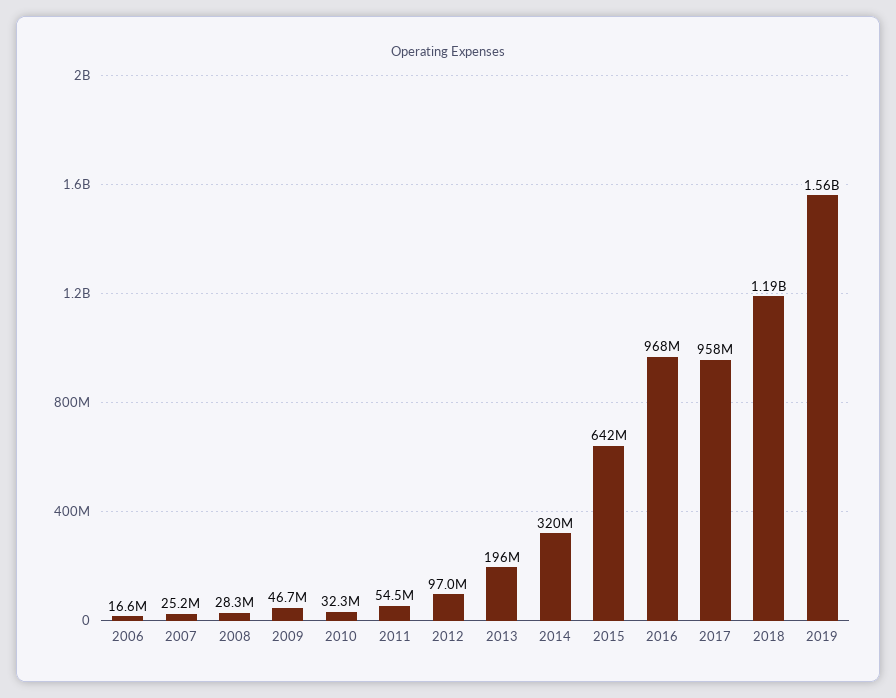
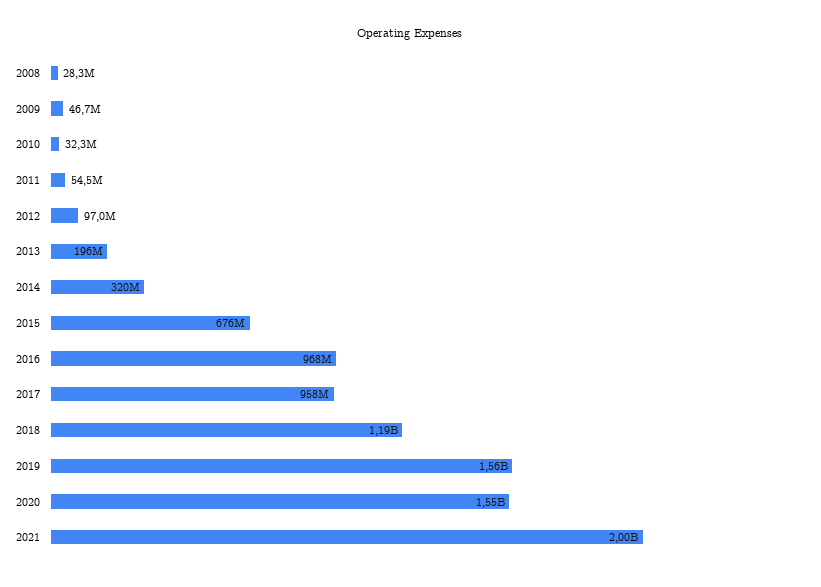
2006: 16600000 -> none
2007: 25200000 -> none
2015: 642000000 -> 676000000
2020: none -> 1550000000
2021: none -> 2000000000

